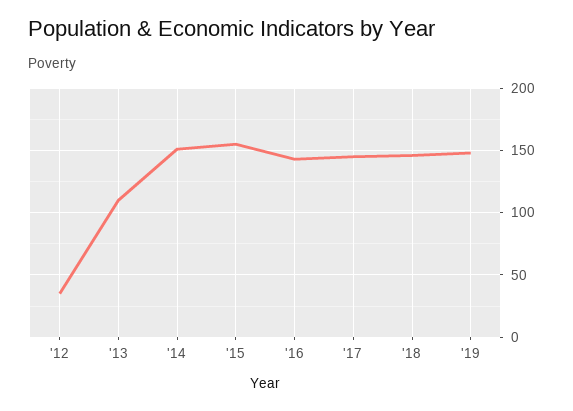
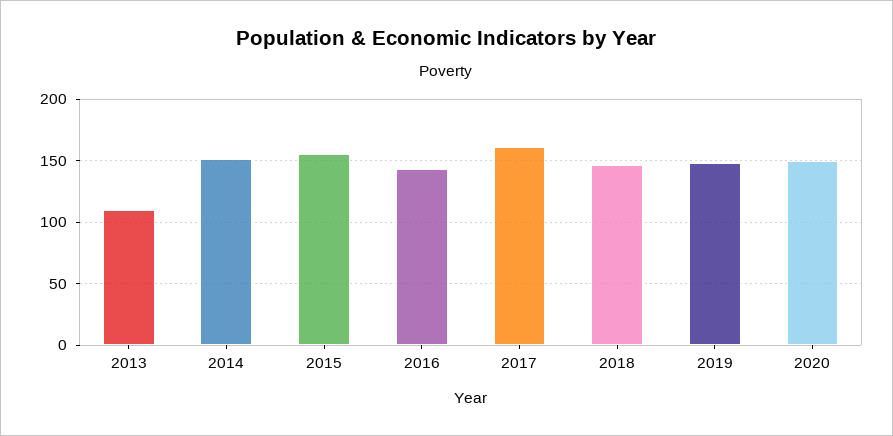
'12: 35 -> none
'17: 145 -> 160
2020: none -> 150

